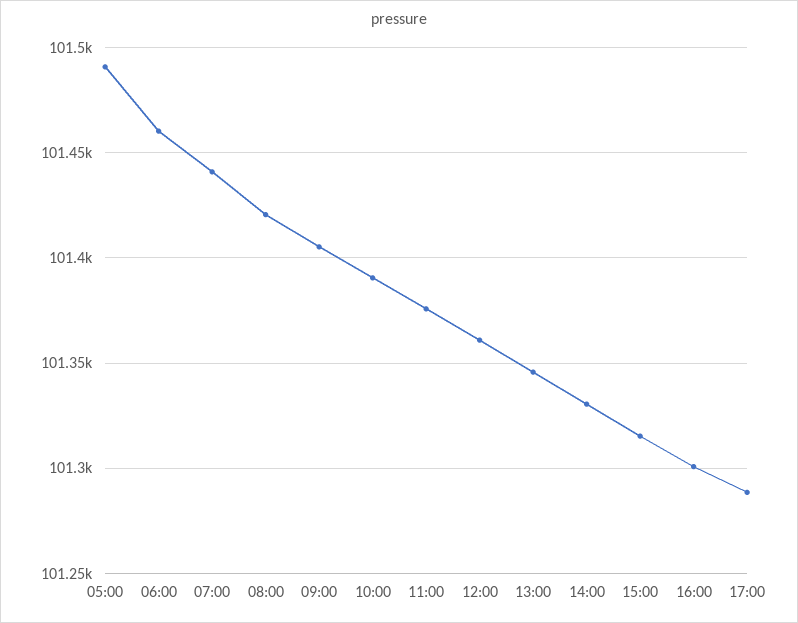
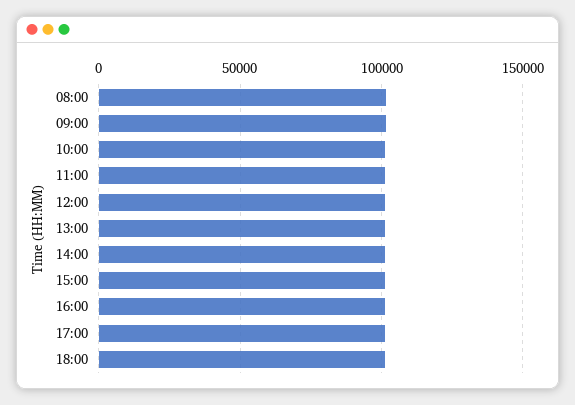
05:00: 101490 -> none
06:00: 101460 -> none
07:00: 101440 -> none
18:00: none -> 100000

